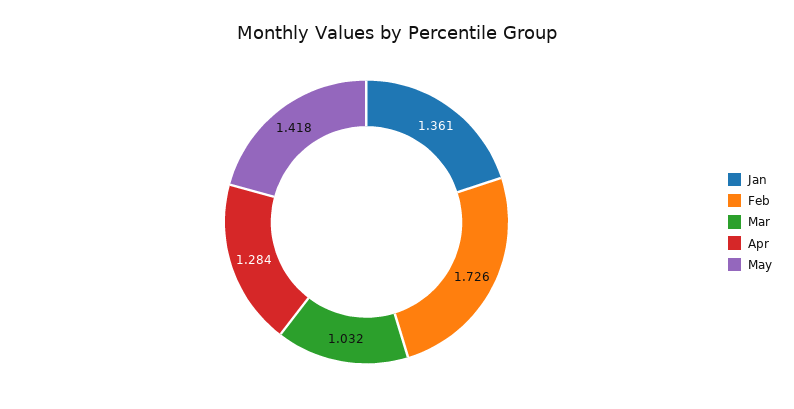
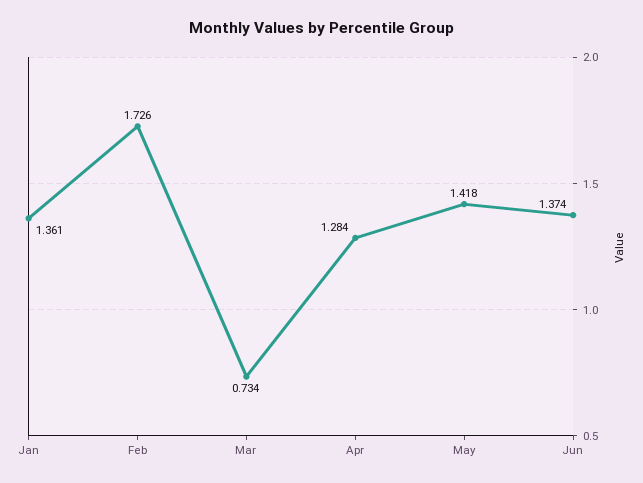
Mar: 1.032 -> 0.734
Jun: none -> 1.374

